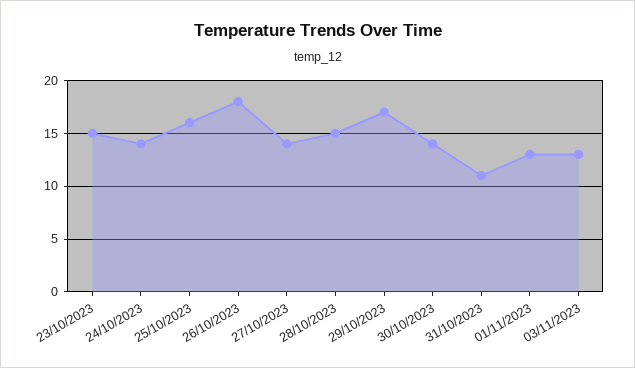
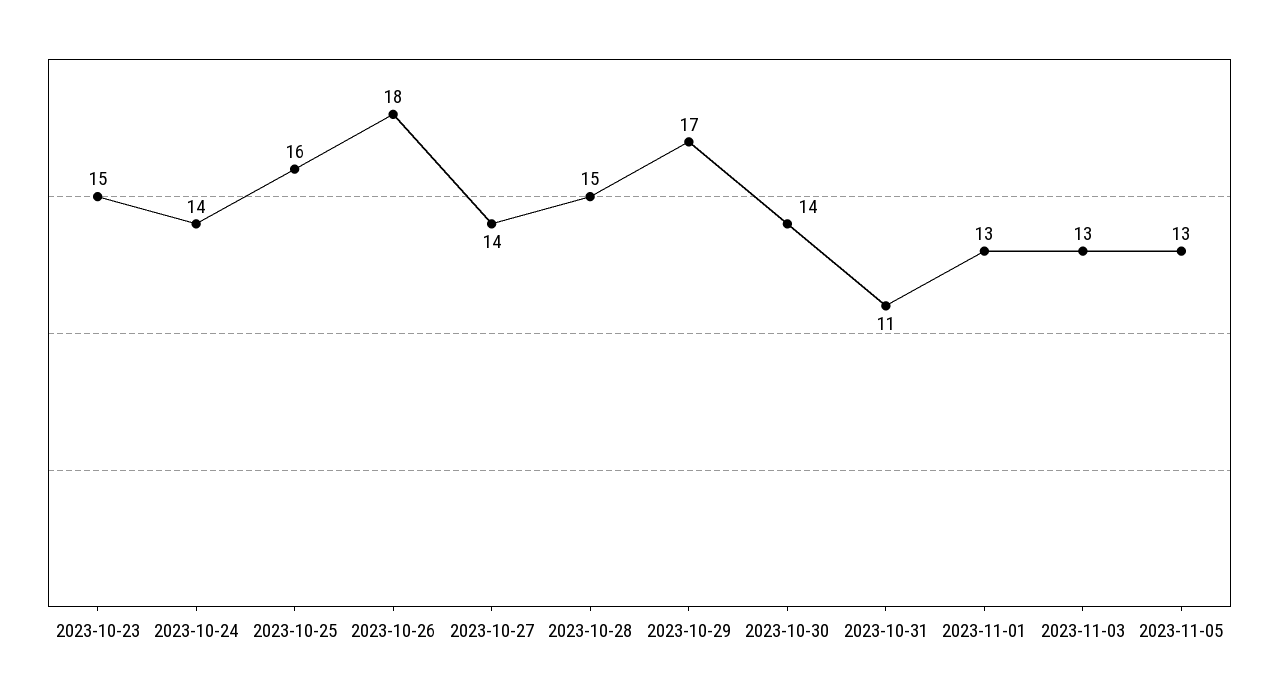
2023-11-05: none -> 13

